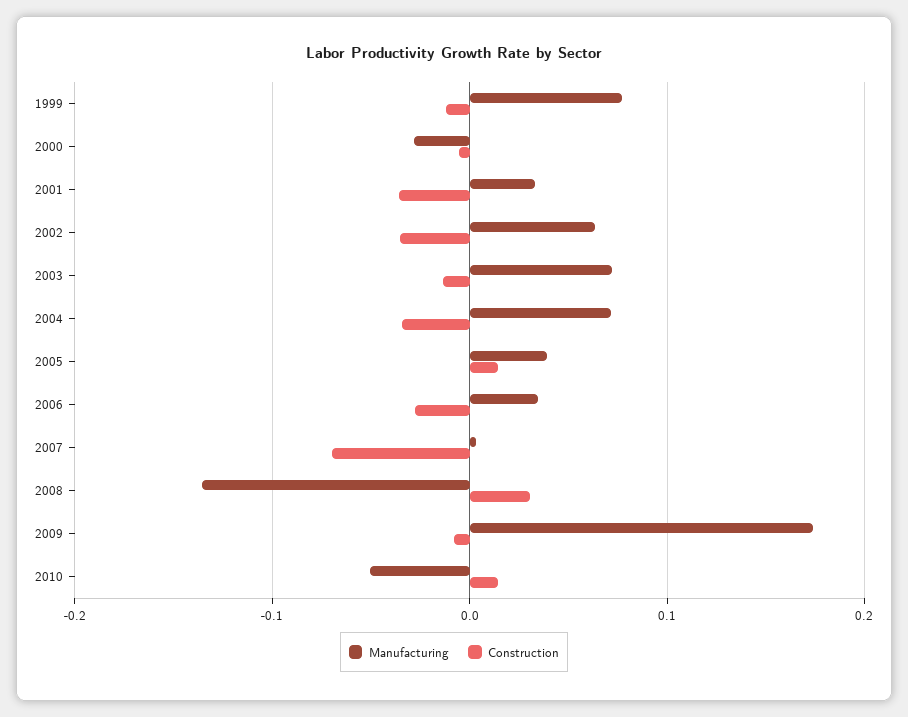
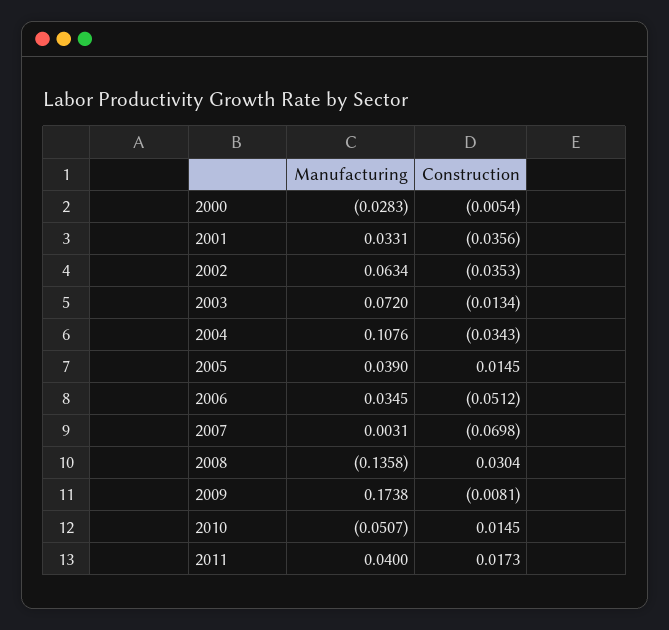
Manufacturing, 1999: 0.08 -> none
Construction, 1999: -0.01 -> none
Manufacturing, 2004: 0.07 -> 0.1076
Construction, 2006: -0.03 -> -0.0512
Manufacturing, 2011: none -> 0.04
Construction, 2011: none -> 0.0173

